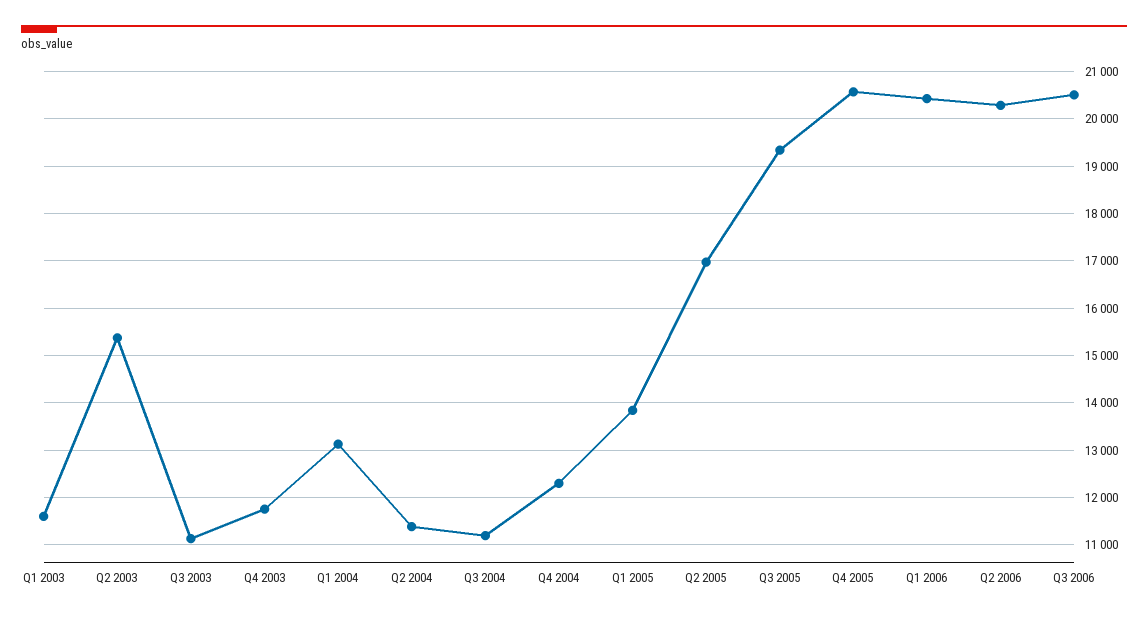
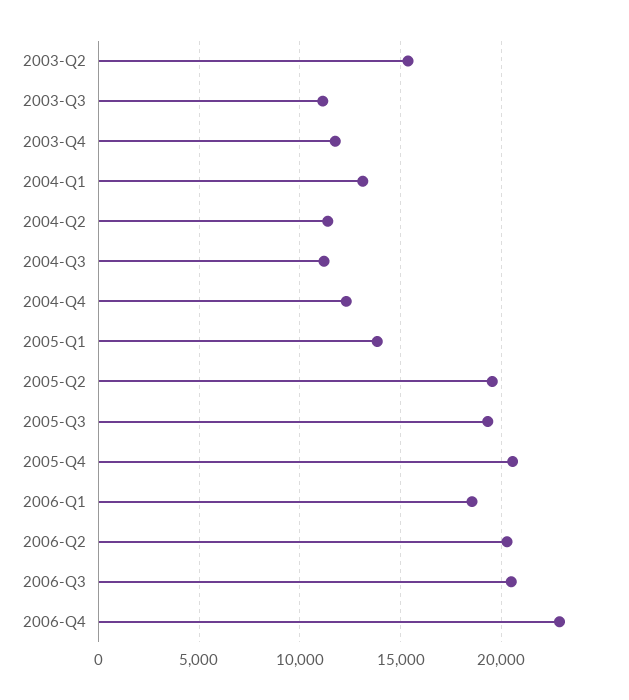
Q1 2003: 11600 -> none
Q2 2005: 17000 -> 19500
Q1 2006: 20400 -> 18500
2006-Q4: none -> 23000

